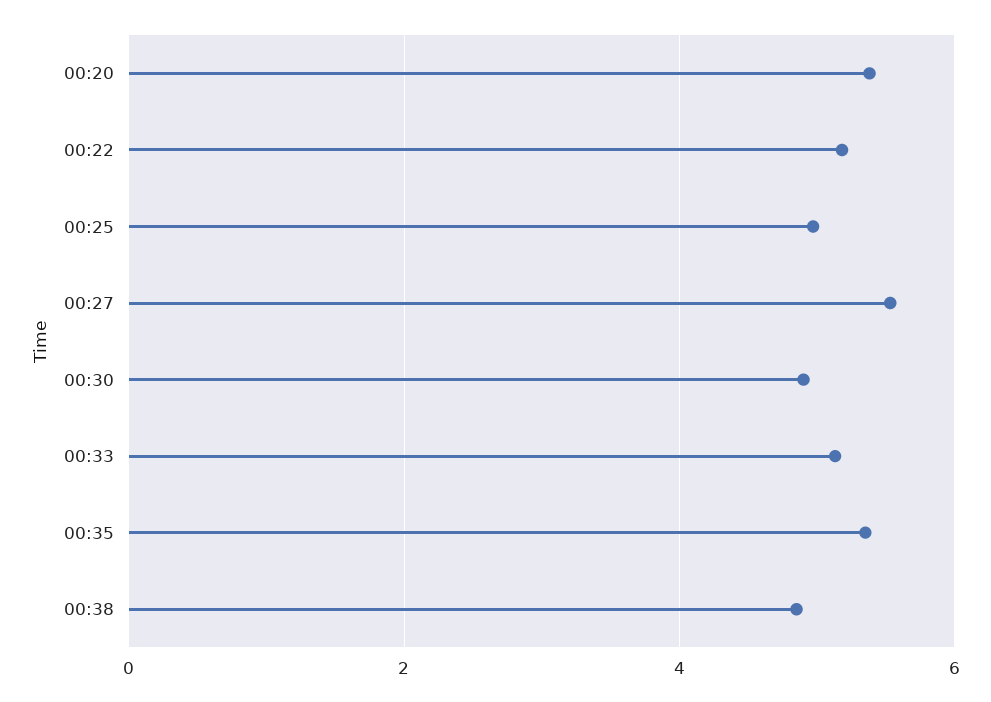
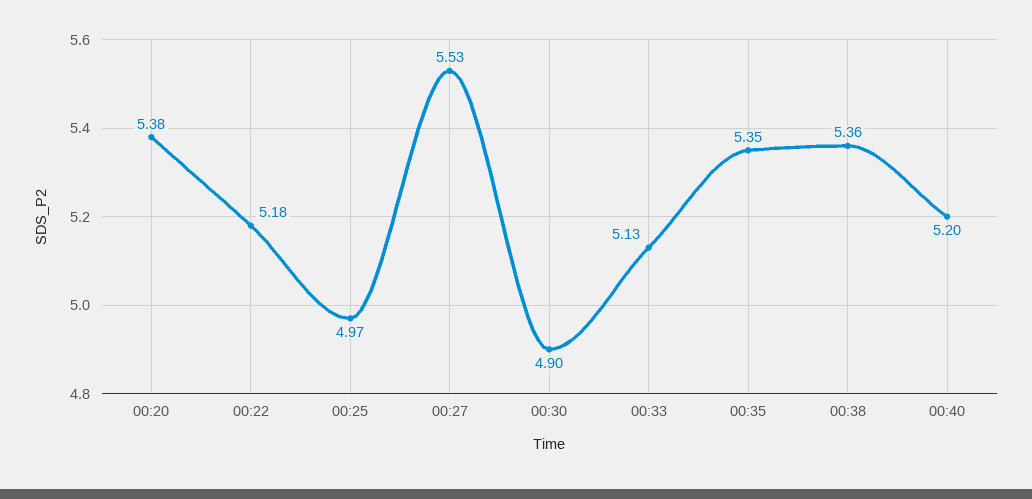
00:38: 4.8 -> 5.36
00:40: none -> 5.2

